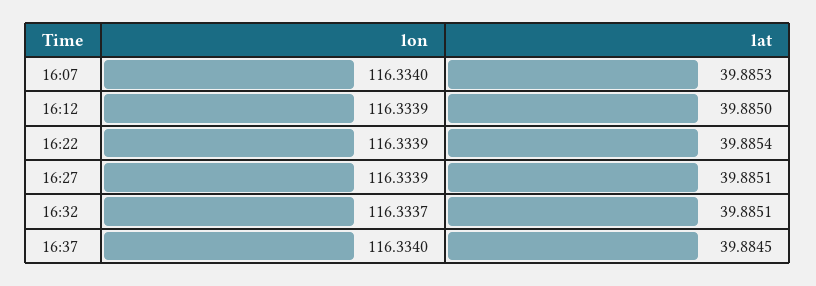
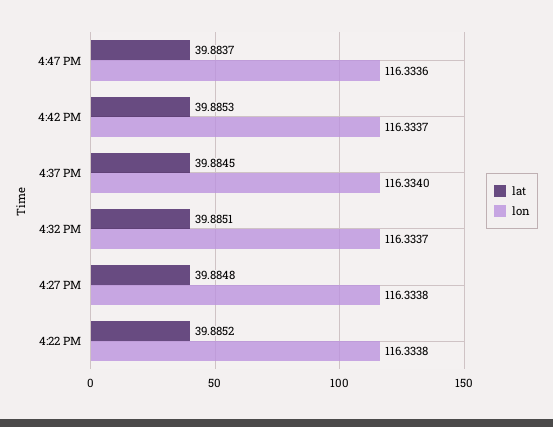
lon, 16:07: 116.334 -> none
lat, 16:07: 39.8853 -> none
lon, 16:12: 116.3339 -> none
lat, 16:12: 39.885 -> none
lon, 16:22: 116.3339 -> 116.3338
lat, 16:22: 39.8854 -> 39.8852
lon, 16:27: 116.3339 -> 116.3338
lat, 16:27: 39.8851 -> 39.8848
lat, 4:47 PM: none -> 39.8837
lon, 4:47 PM: none -> 116.3336
lat, 4:42 PM: none -> 39.8853
lon, 4:42 PM: none -> 116.3337

